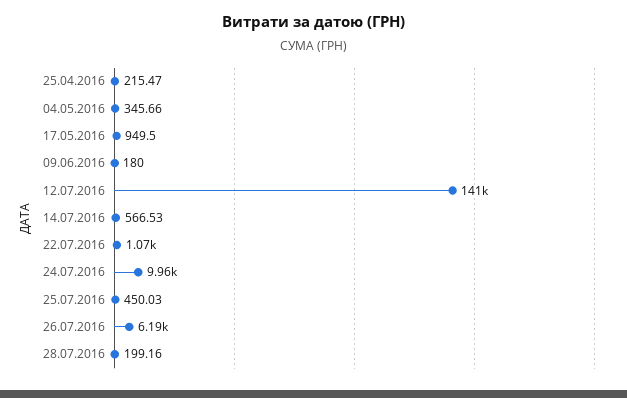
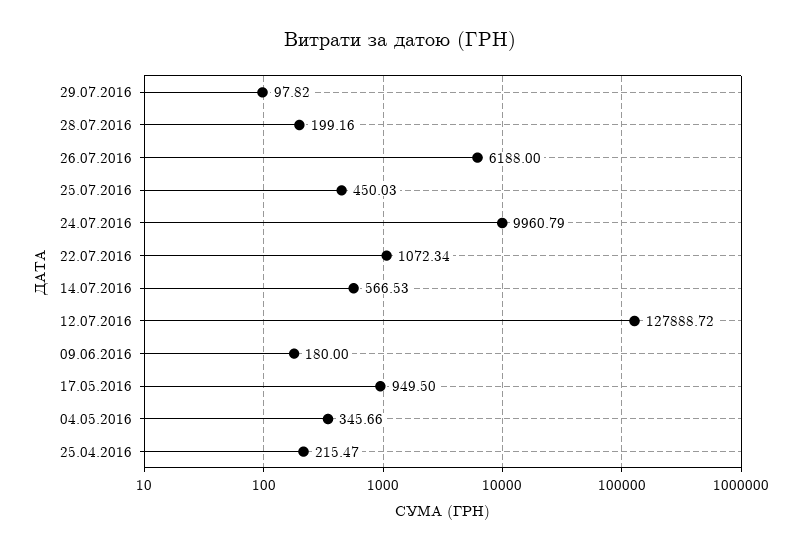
12.07.2016: 141000 -> 127888.72
29.07.2016: none -> 97.82

